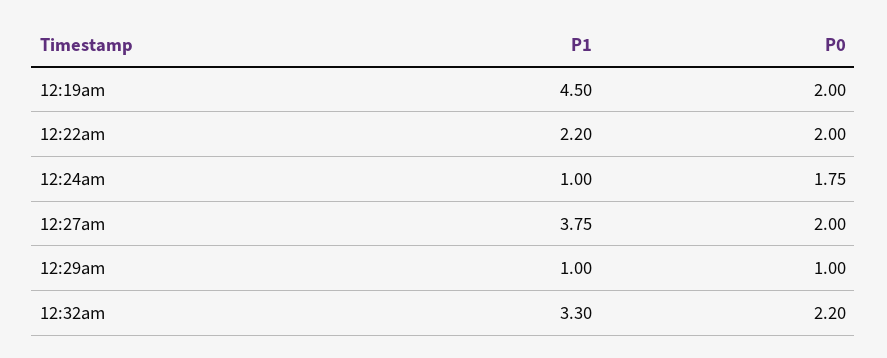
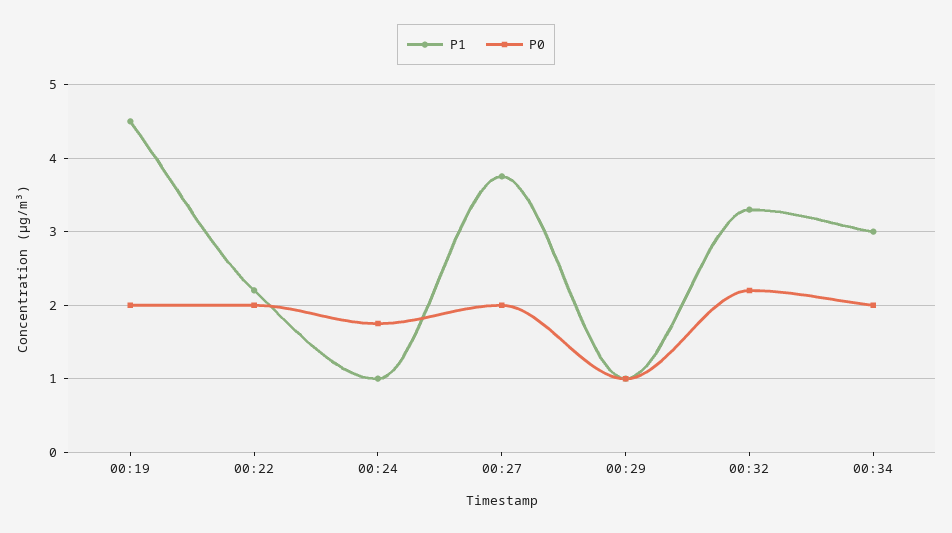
P1, 00:34: none -> 3
P0, 00:34: none -> 2

